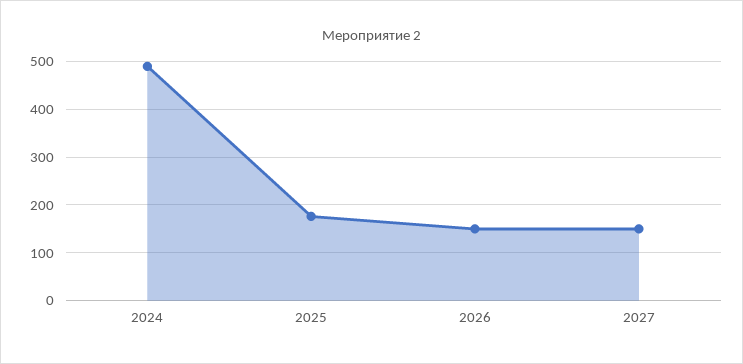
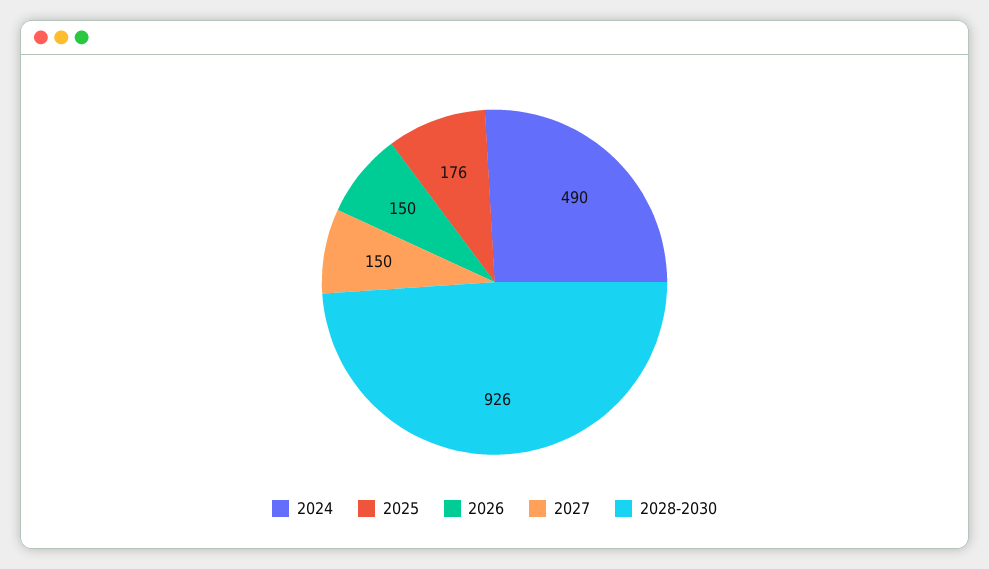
2028-2030: none -> 926

